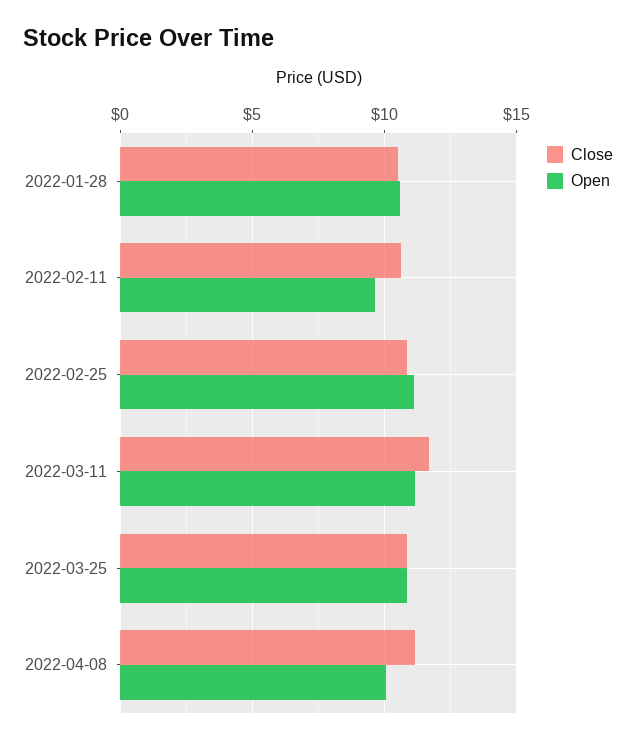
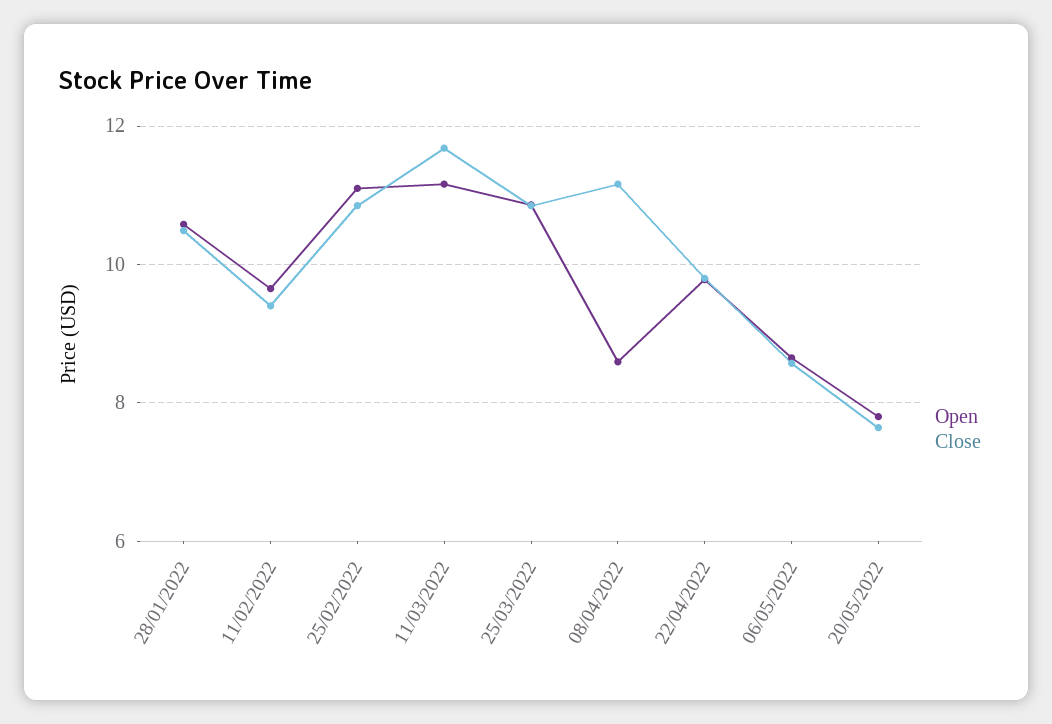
Close, 2022-02-11: 10.5 -> 9.4
Open, 2022-04-08: 10 -> 8.6
Open, 22/04/2022: none -> 9.8
Close, 22/04/2022: none -> 9.8
Open, 06/05/2022: none -> 8.6
Close, 06/05/2022: none -> 8.6
Open, 20/05/2022: none -> 7.8
Close, 20/05/2022: none -> 7.6

